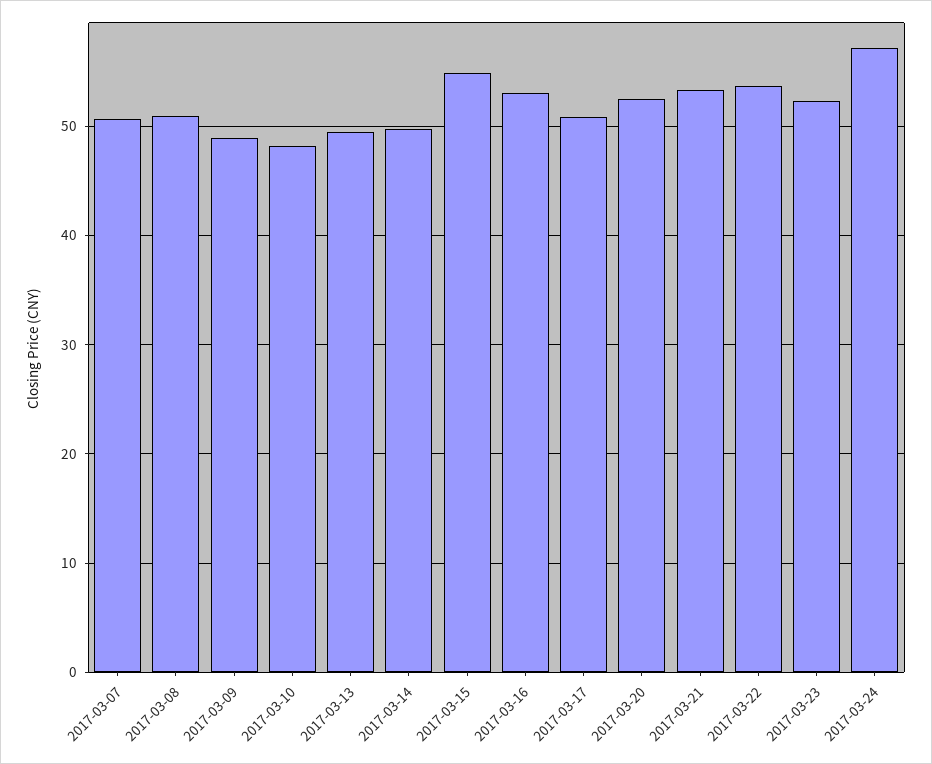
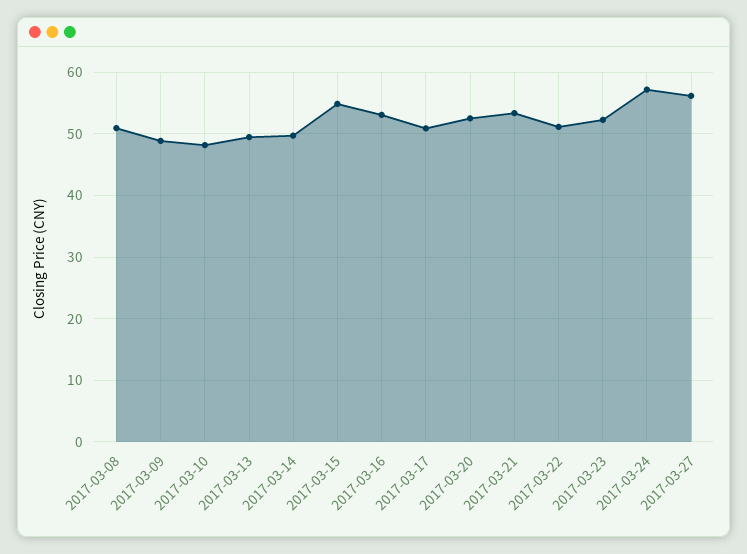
2017-03-07: 51 -> none
2017-03-22: 54 -> 51
2017-03-27: none -> 56

